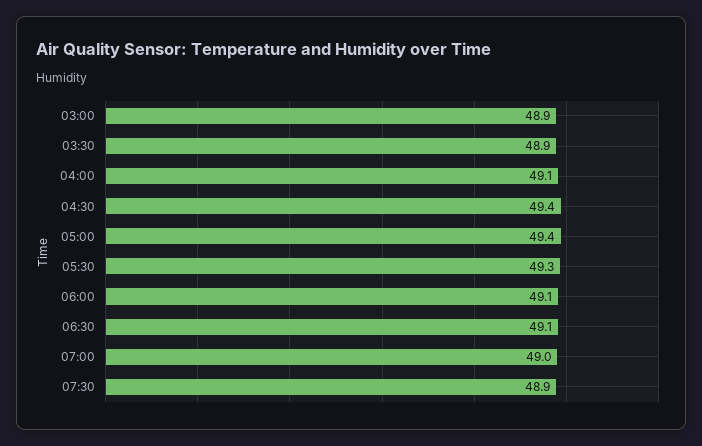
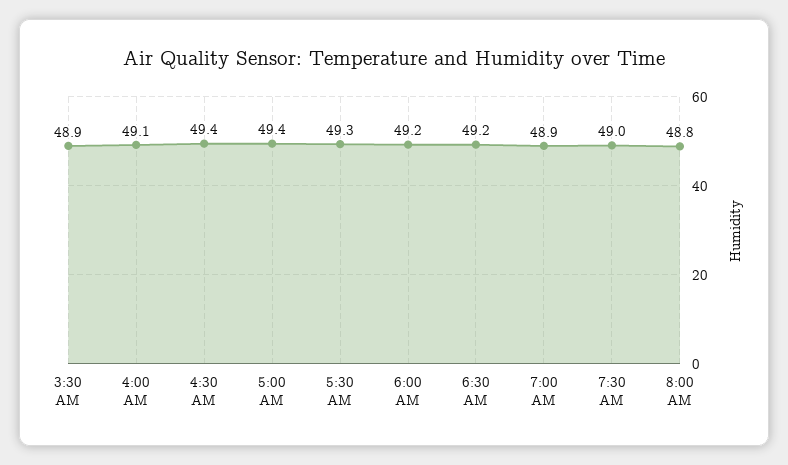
03:00: 48.9 -> none
06:00: 49.1 -> 49.2
06:30: 49.1 -> 49.2
07:00: 49 -> 48.9
07:30: 48.9 -> 49
8:00 AM: none -> 48.8

